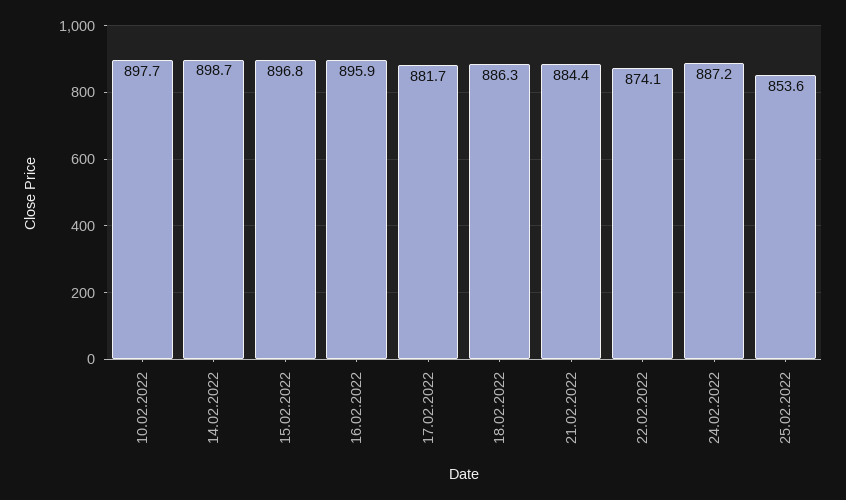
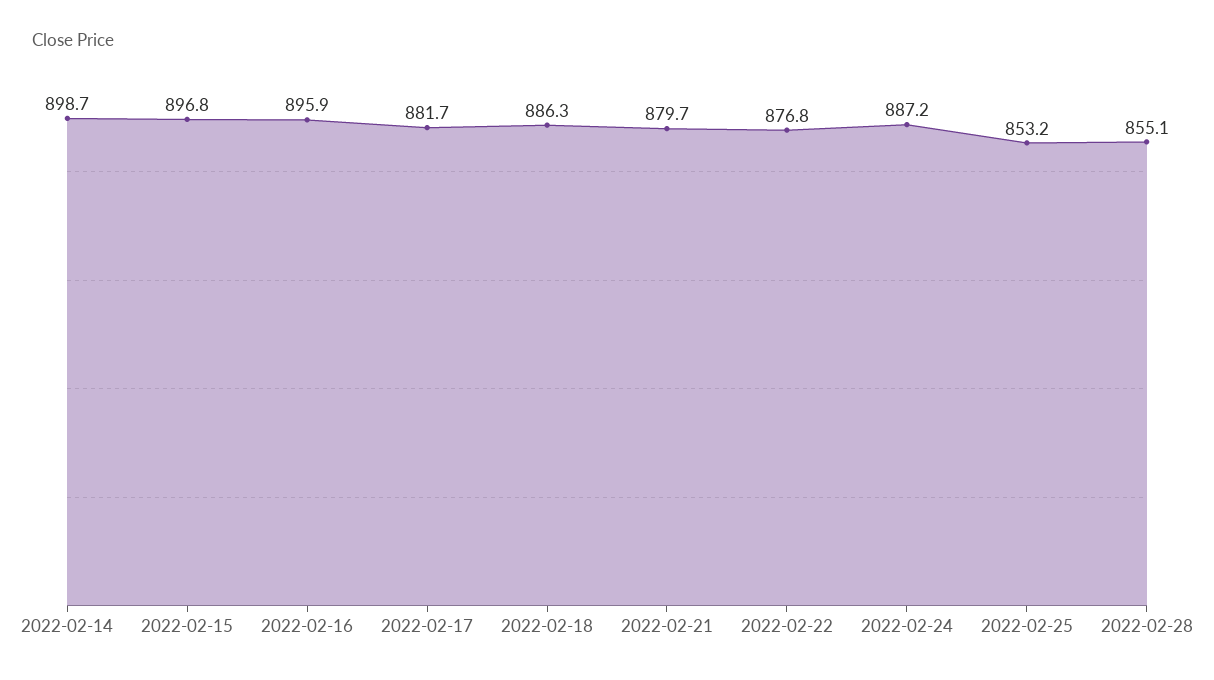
10.02.2022: 897.7 -> none
21.02.2022: 884.4 -> 879.7
22.02.2022: 874.1 -> 876.8
25.02.2022: 853.6 -> 853.2
2022-02-28: none -> 855.1

